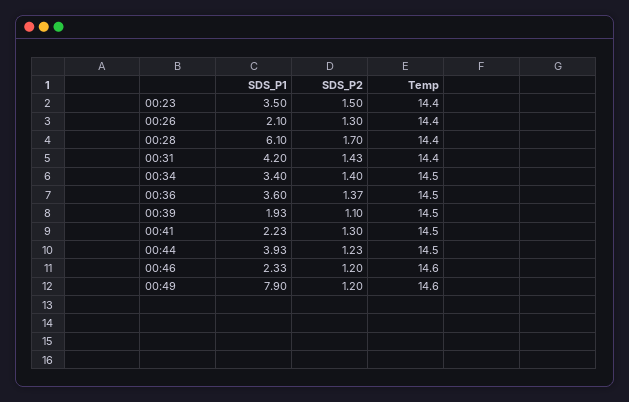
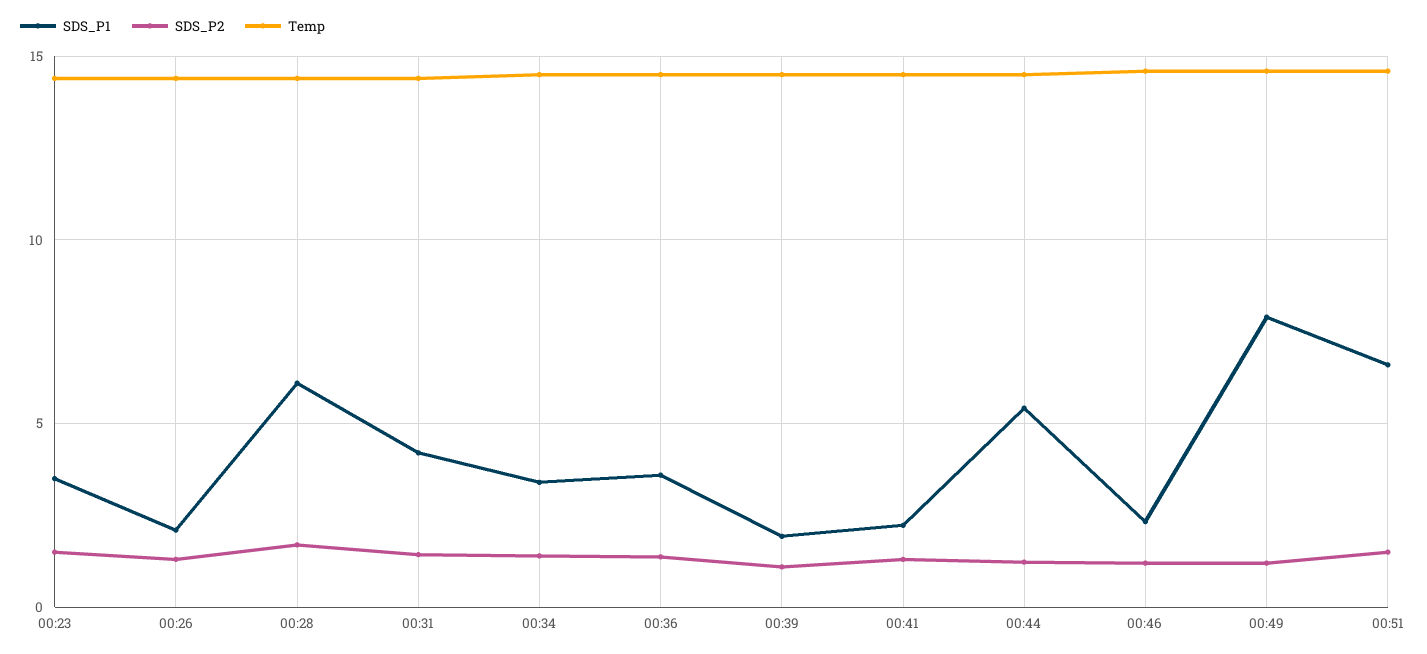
SDS_P1, 00:44: 3.93 -> 5.5
SDS_P1, 00:51: none -> 6.5
SDS_P2, 00:51: none -> 1.5
Temp, 00:51: none -> 14.5

